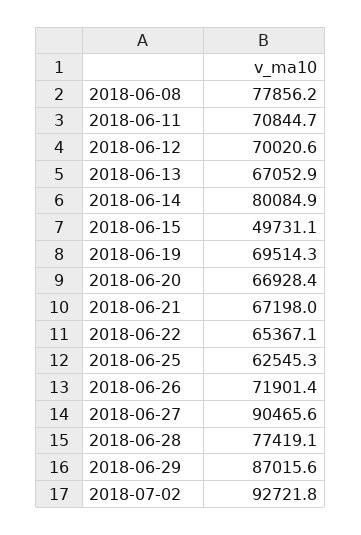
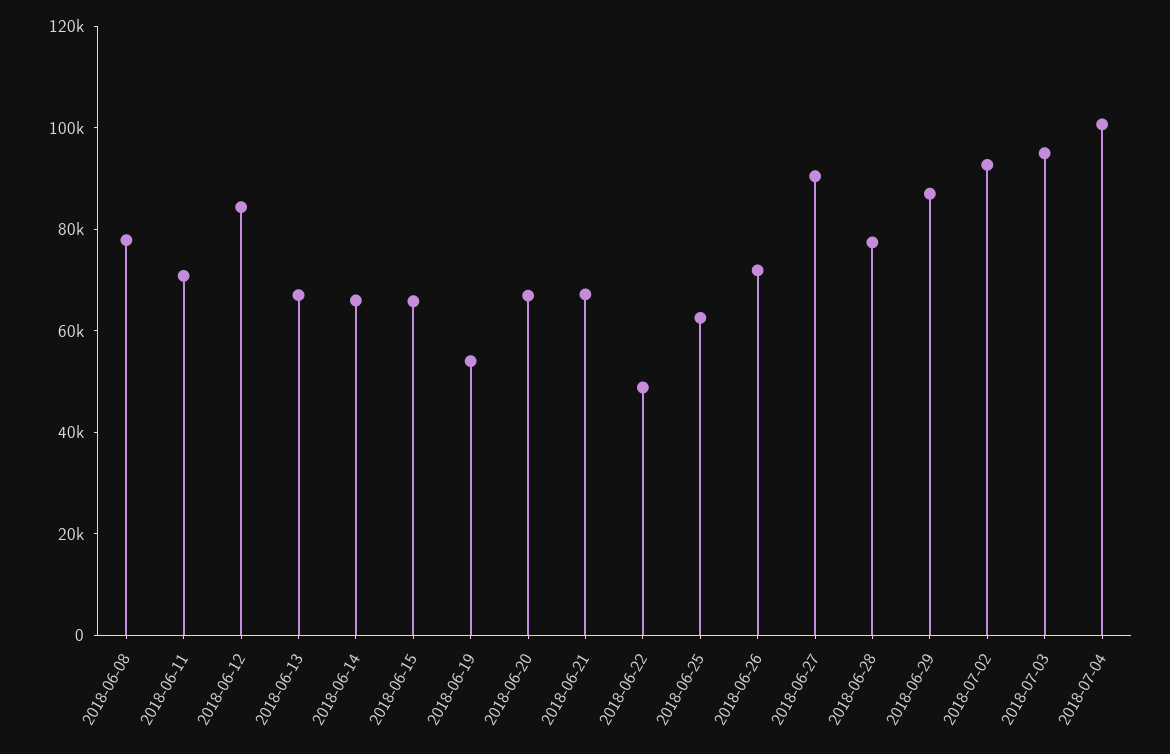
2018-06-12: 70020.6 -> 85000
2018-06-14: 80084.9 -> 65000
2018-06-15: 49731.1 -> 65000
2018-06-19: 69514.3 -> 55000
2018-06-22: 65367.1 -> 50000
2018-07-03: none -> 95000
2018-07-04: none -> 100000

